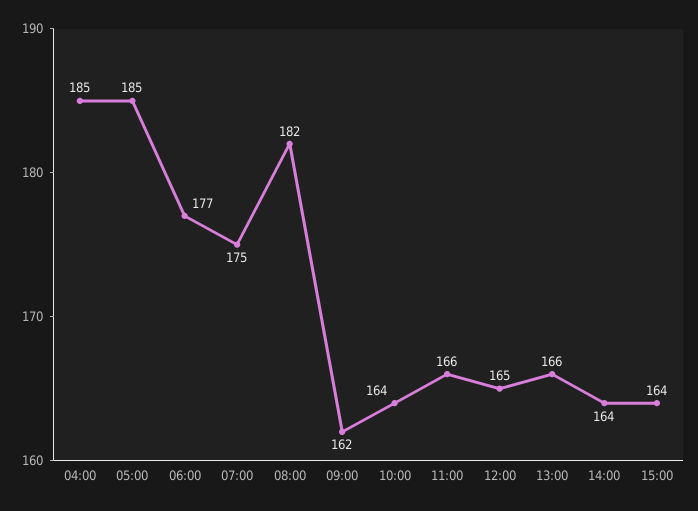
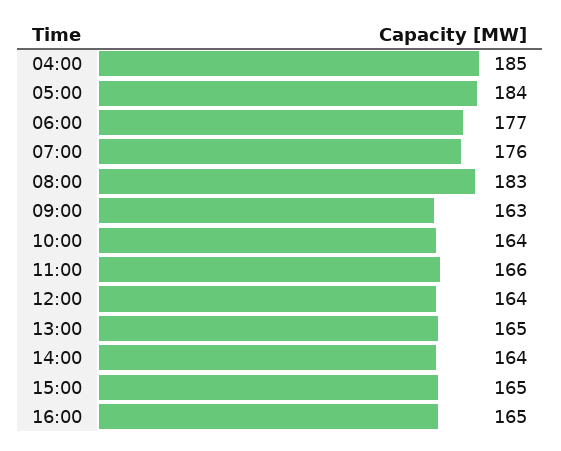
05:00: 185 -> 184
07:00: 175 -> 176
08:00: 182 -> 183
09:00: 162 -> 163
12:00: 165 -> 164
13:00: 166 -> 165
15:00: 164 -> 165
16:00: none -> 165

